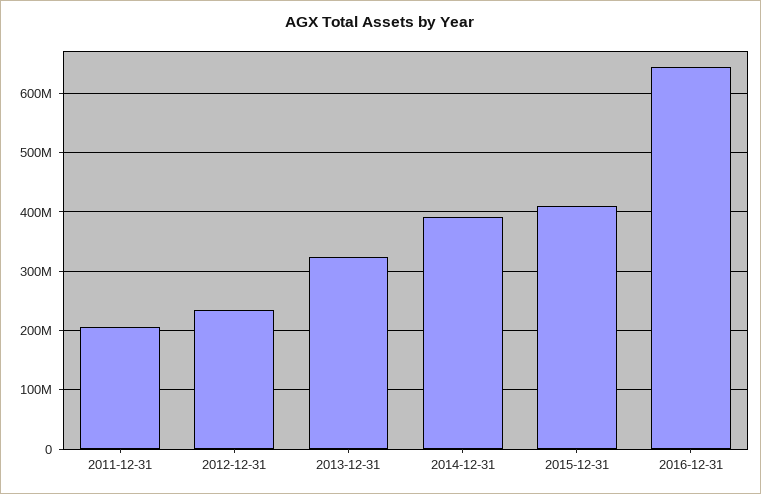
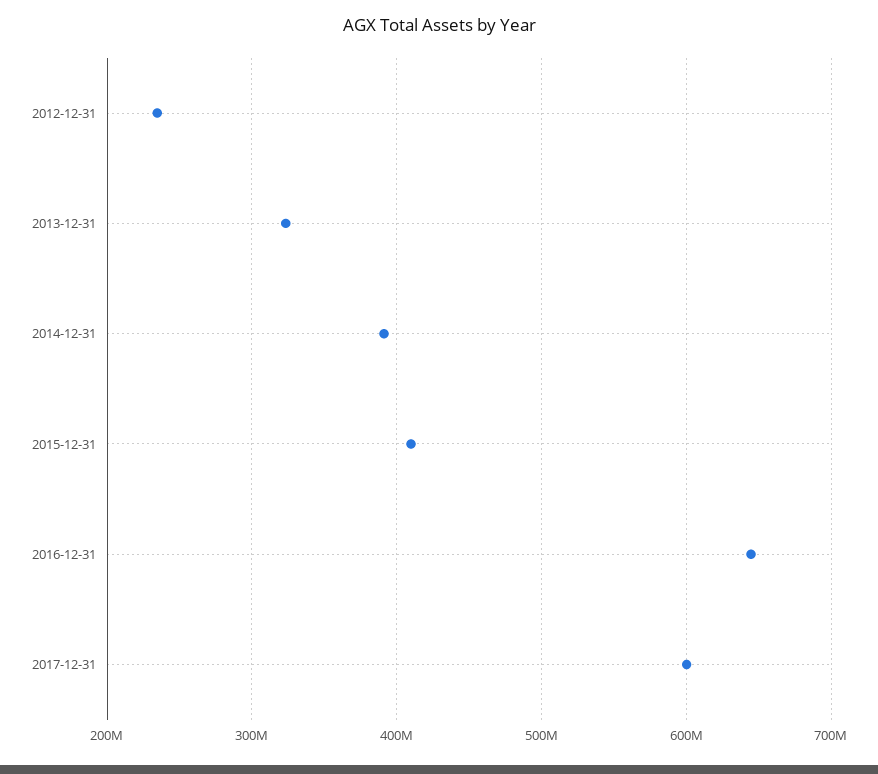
2011-12-31: 200000000 -> none
2017-12-31: none -> 600000000

